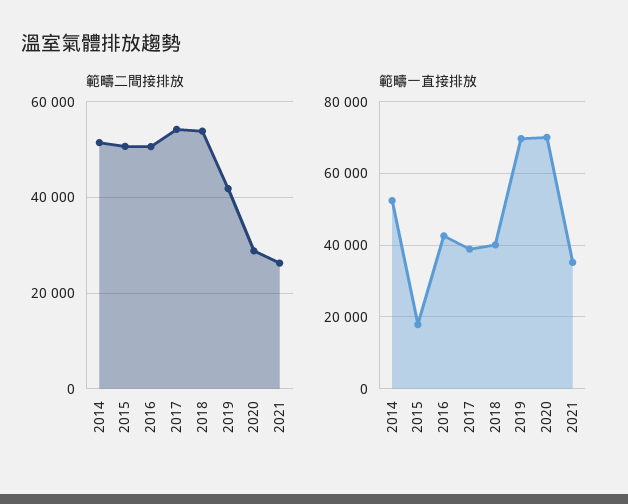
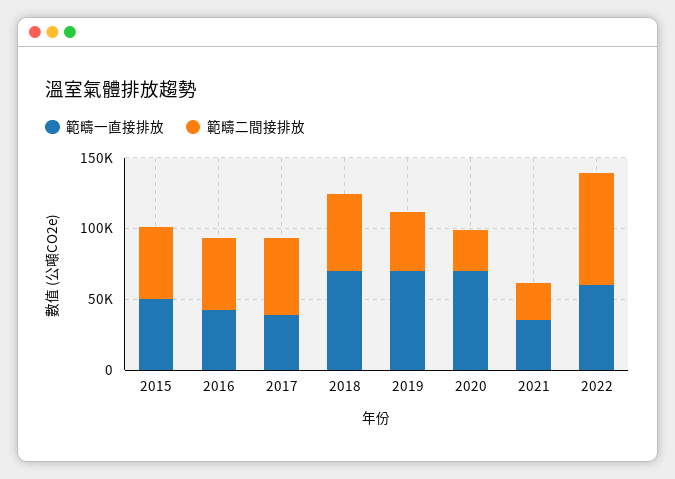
範疇二間接排放, 2014: 52000 -> none
範疇一直接排放, 2014: 52000 -> none
範疇一直接排放, 2015: 18000 -> 50000
範疇一直接排放, 2018: 40000 -> 70000
範疇一直接排放, 2022: none -> 60000
範疇二間接排放, 2022: none -> 80000

